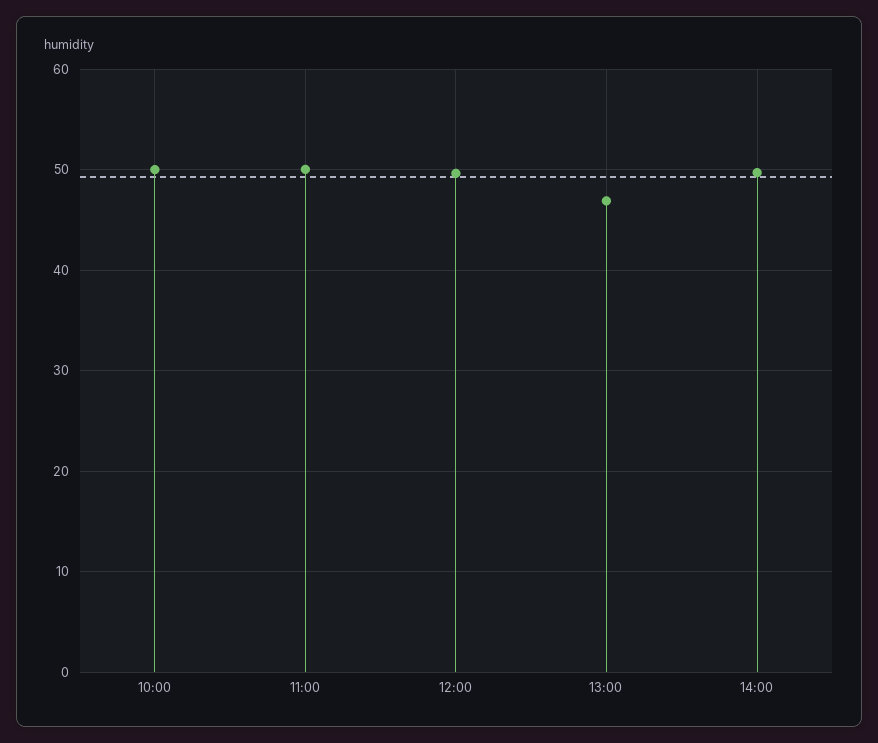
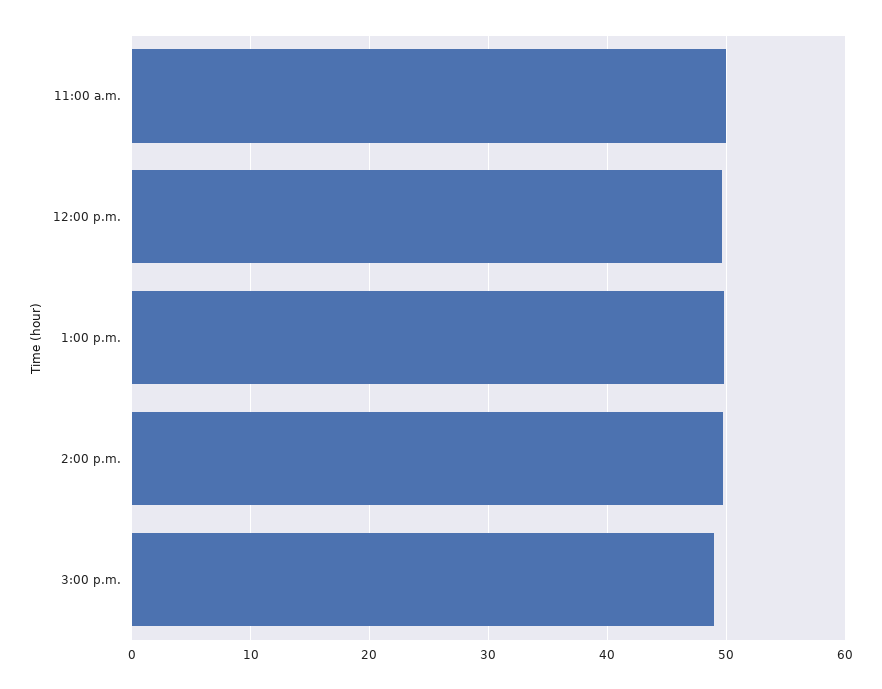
10:00: 50 -> none
13:00: 47 -> 50
3:00 p.m.: none -> 49

